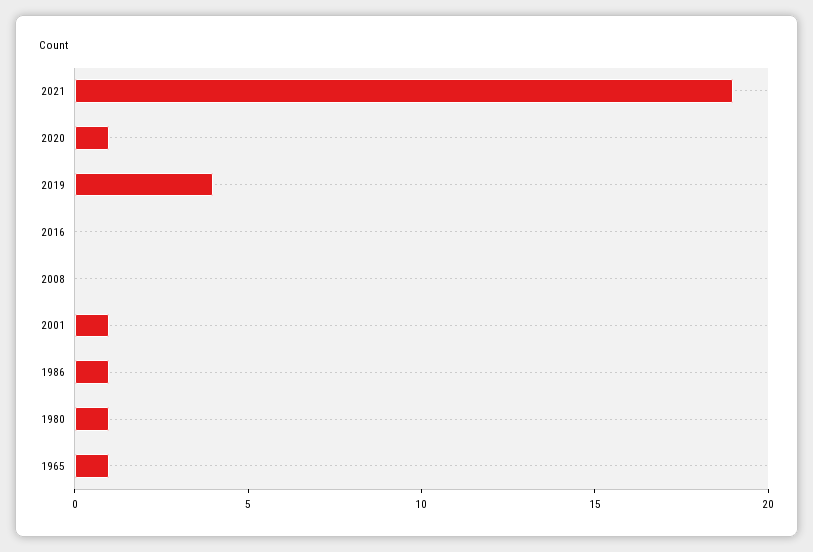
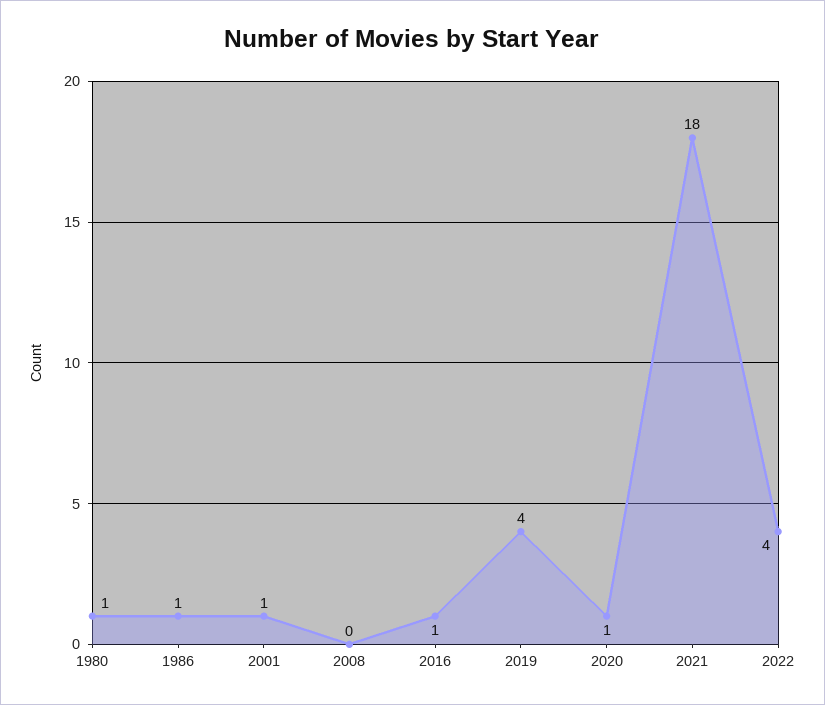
2021: 19 -> 18
2016: 0 -> 1
1965: 1 -> none
2022: none -> 4

